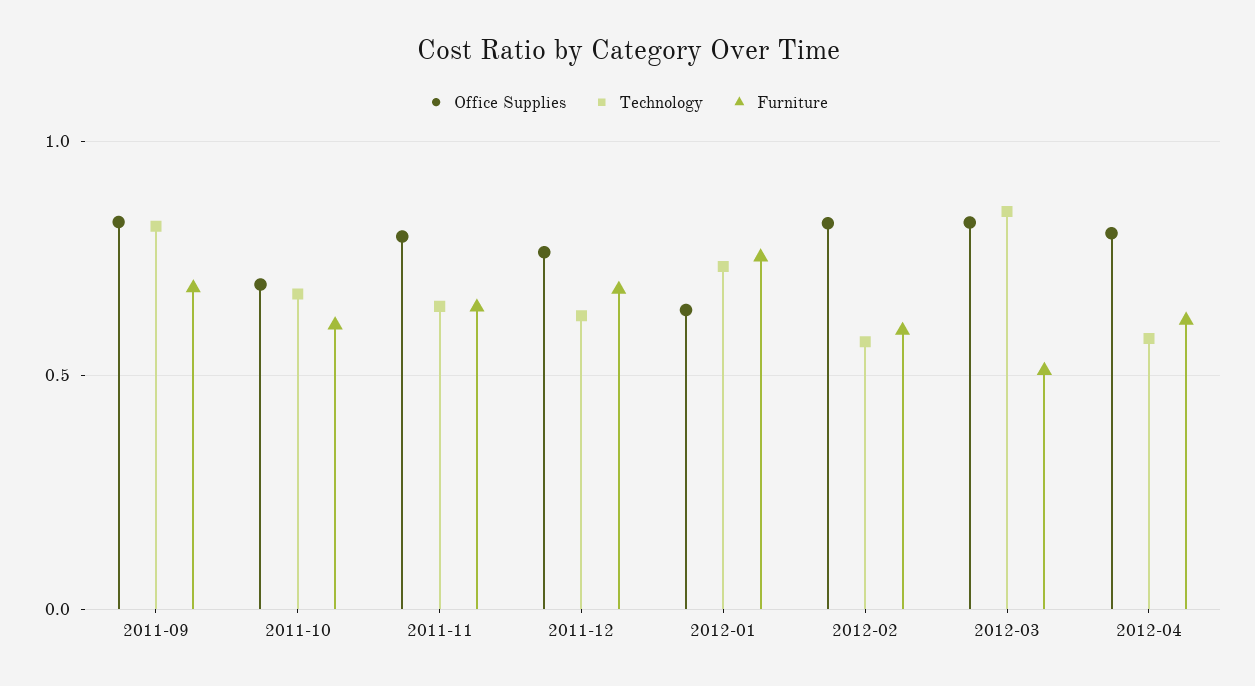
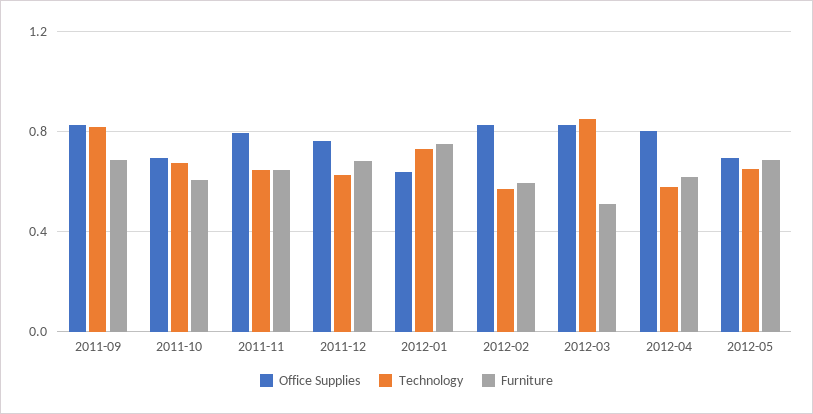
Office Supplies, 2012-05: none -> 0.7
Technology, 2012-05: none -> 0.65
Furniture, 2012-05: none -> 0.7

